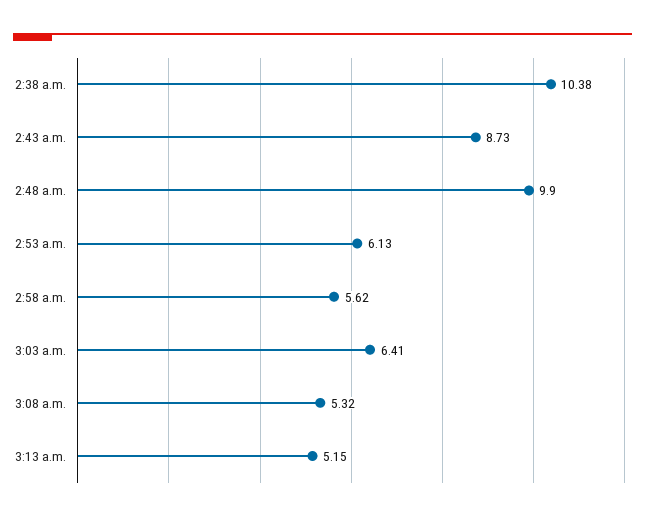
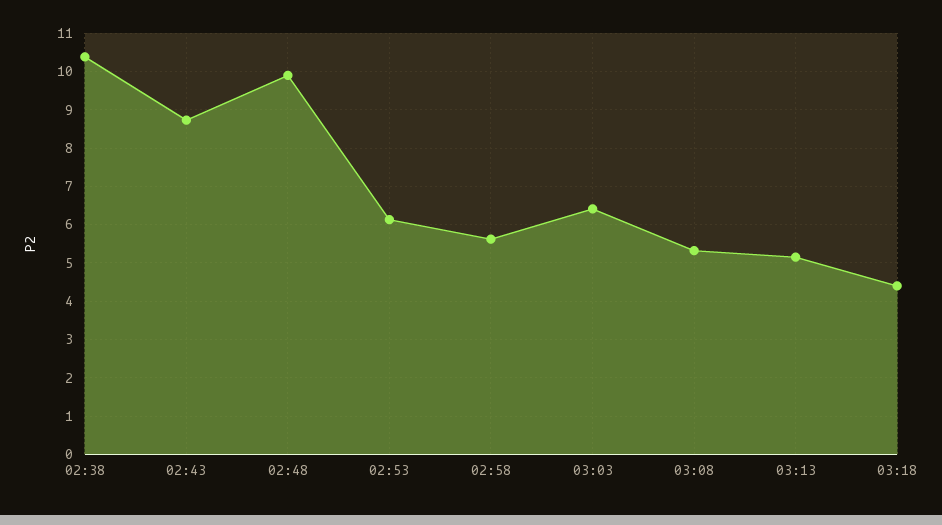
03:18: none -> 4.4

